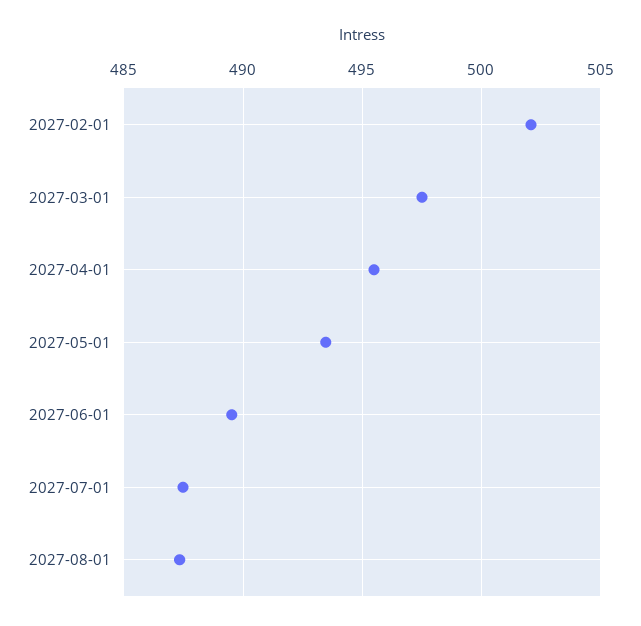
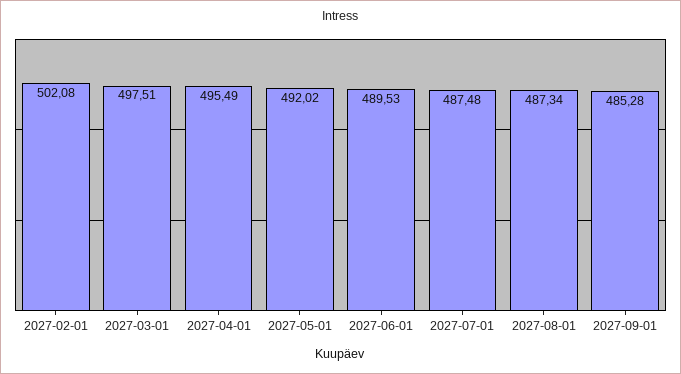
2027-05-01: 493.5 -> 492.02
2027-09-01: none -> 485.28

